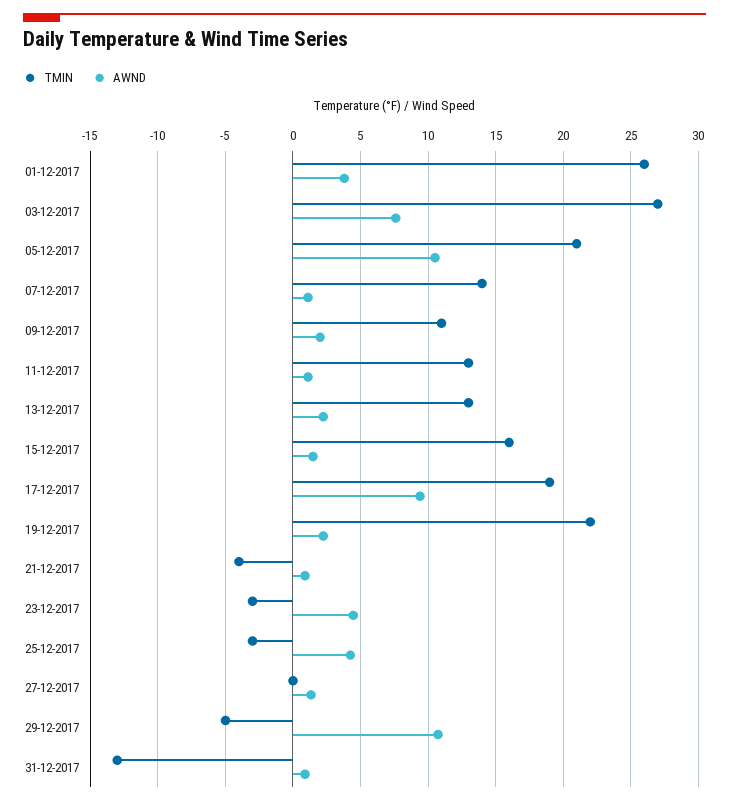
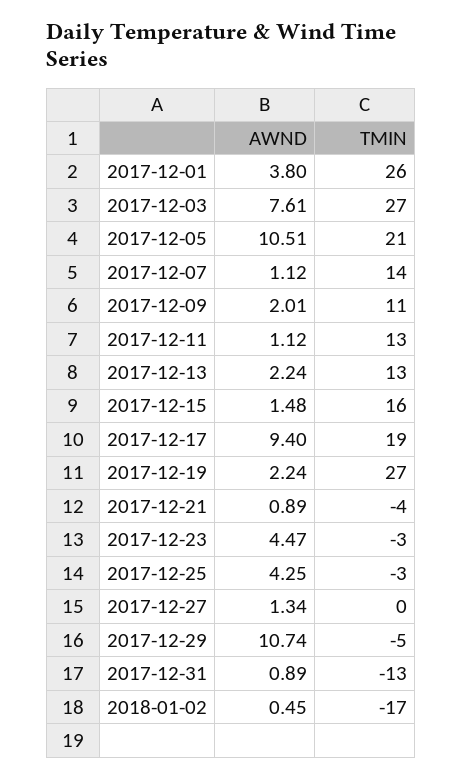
TMIN, 19-12-2017: 22 -> 27
AWND, 2018-01-02: none -> 0.45
TMIN, 2018-01-02: none -> -17

